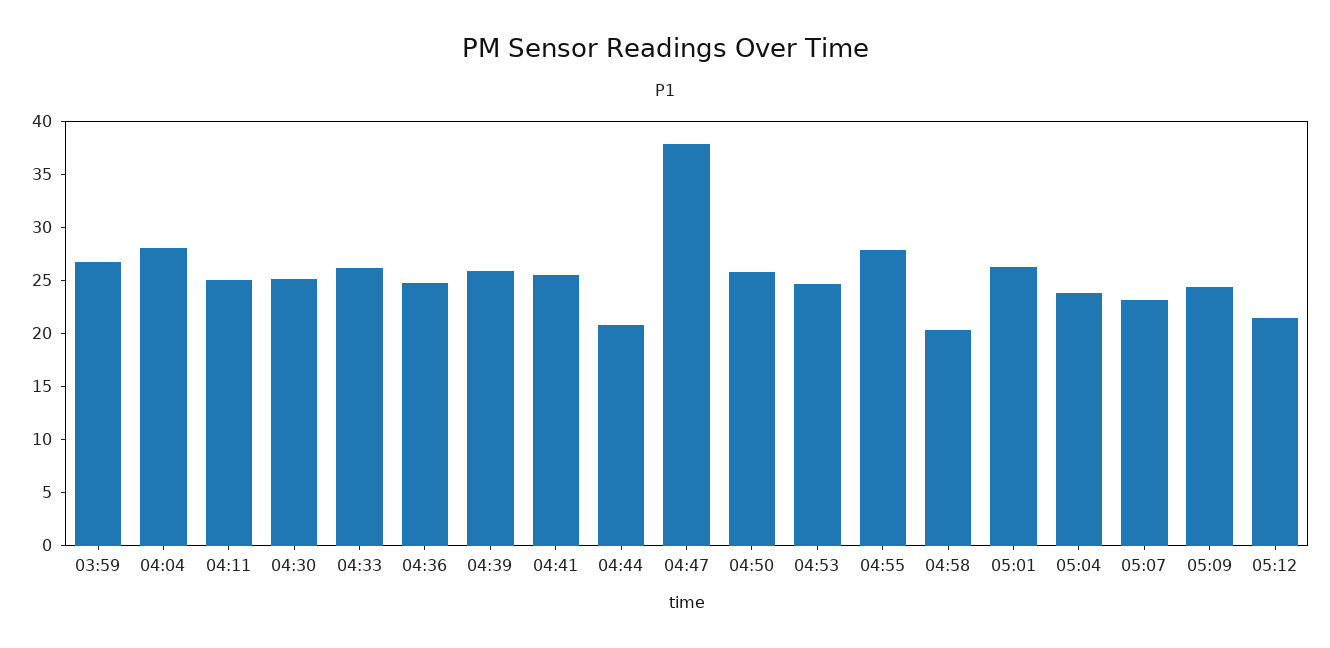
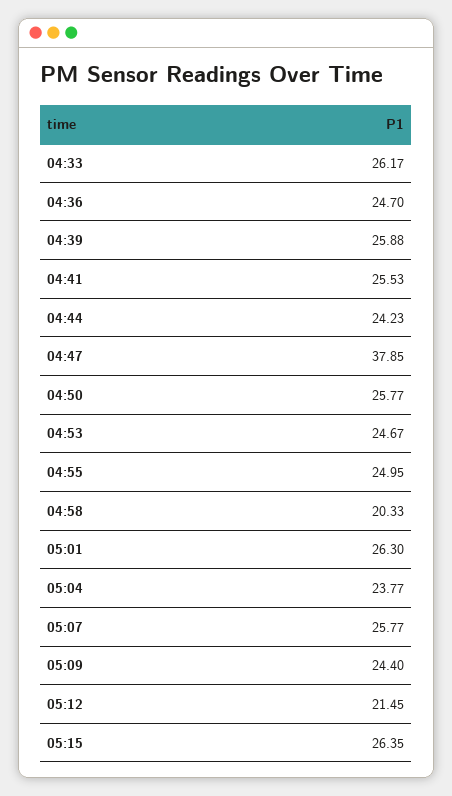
03:59: 27 -> none
04:04: 28 -> none
04:11: 25 -> none
04:30: 25 -> none
04:44: 21 -> 24.23
04:55: 28 -> 24.95
05:07: 23 -> 25.77
05:15: none -> 26.35

